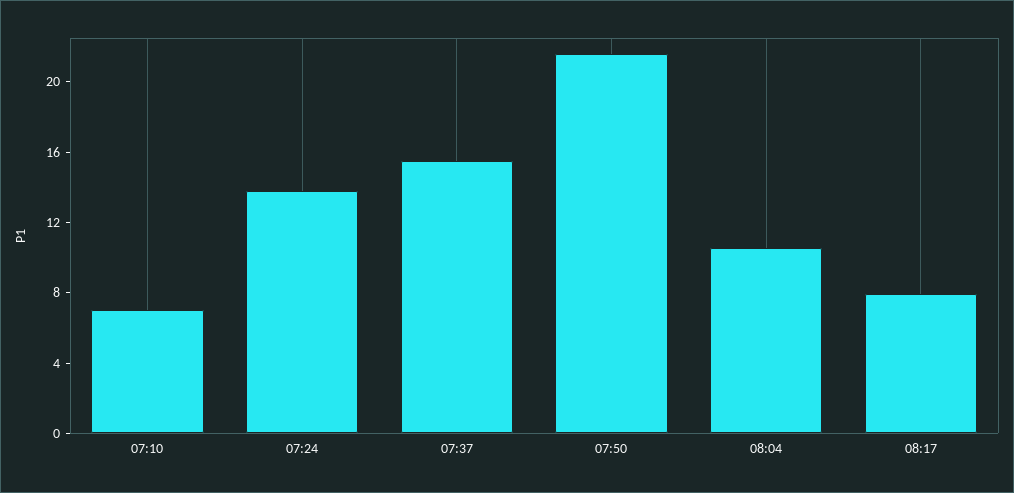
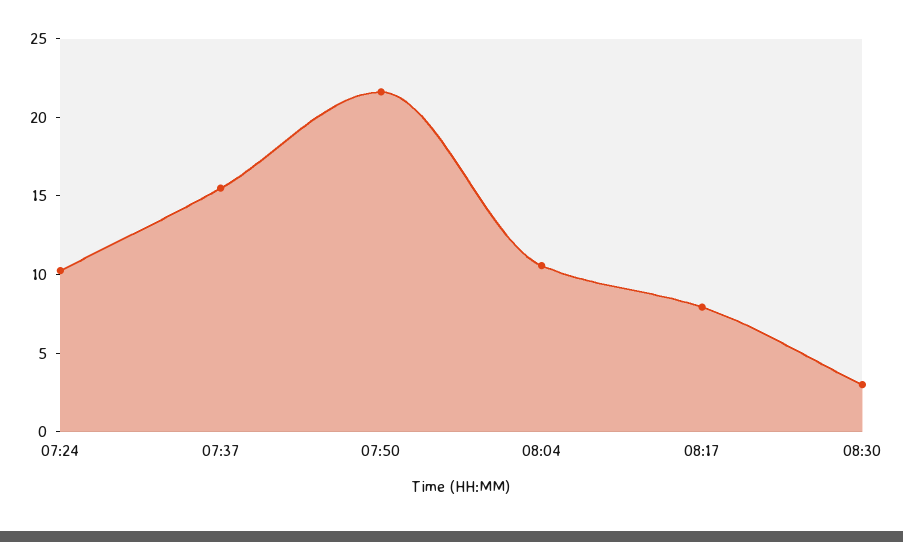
07:10: 7 -> none
07:24: 14 -> 10
08:30: none -> 3

